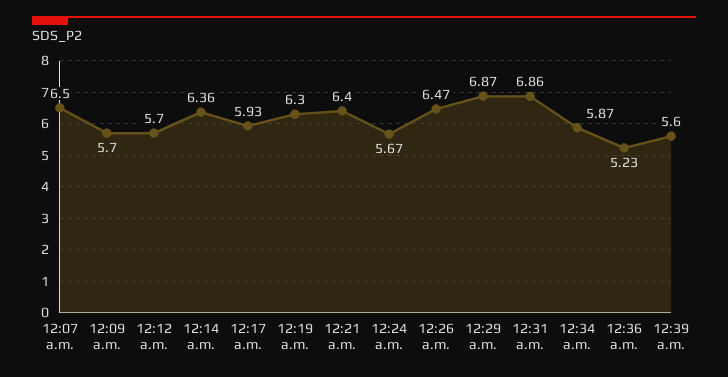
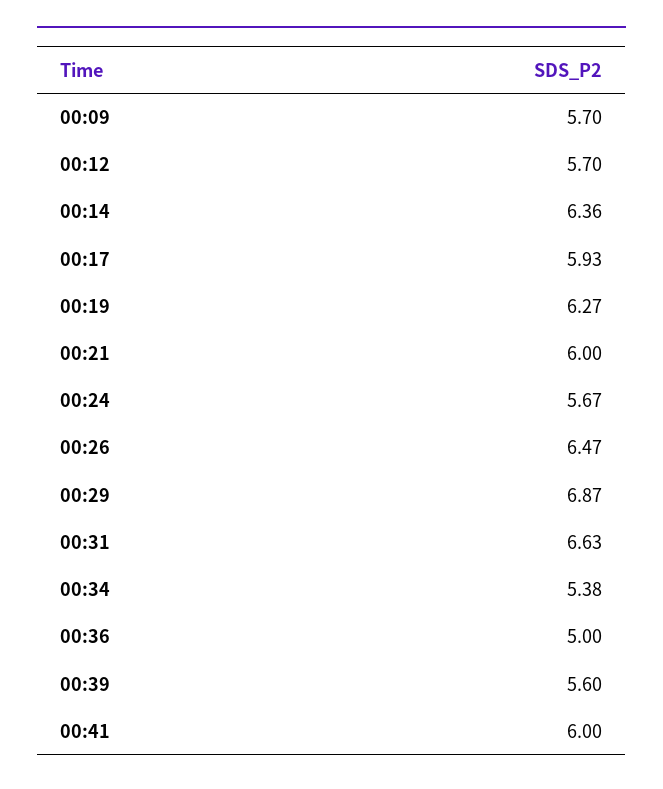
12:07 a.m.: 6.5 -> none
12:19 a.m.: 6.3 -> 6.27
12:21 a.m.: 6.4 -> 6
12:31 a.m.: 6.86 -> 6.63
12:34 a.m.: 5.87 -> 5.38
12:36 a.m.: 5.23 -> 5
00:41: none -> 6

